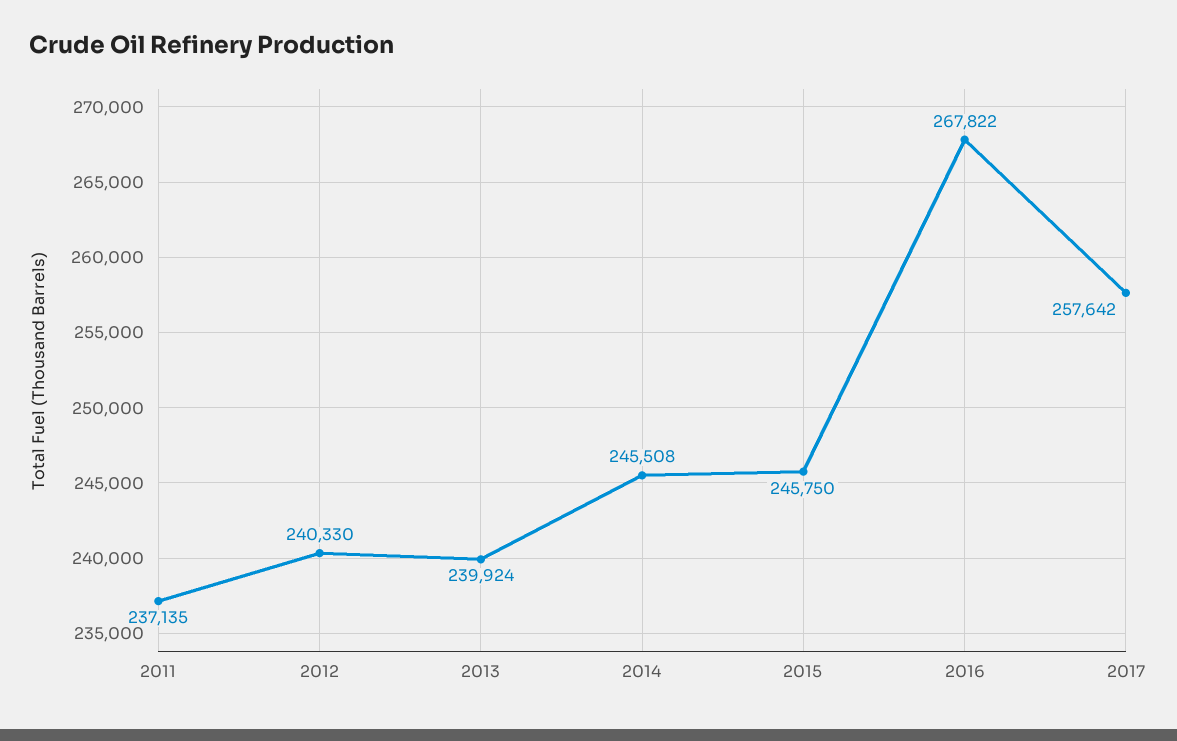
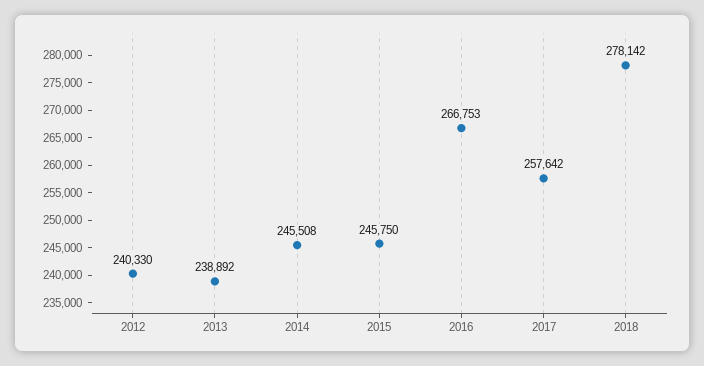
2011: 237135 -> none
2013: 239924 -> 238892
2016: 267822 -> 266753
2018: none -> 278142

